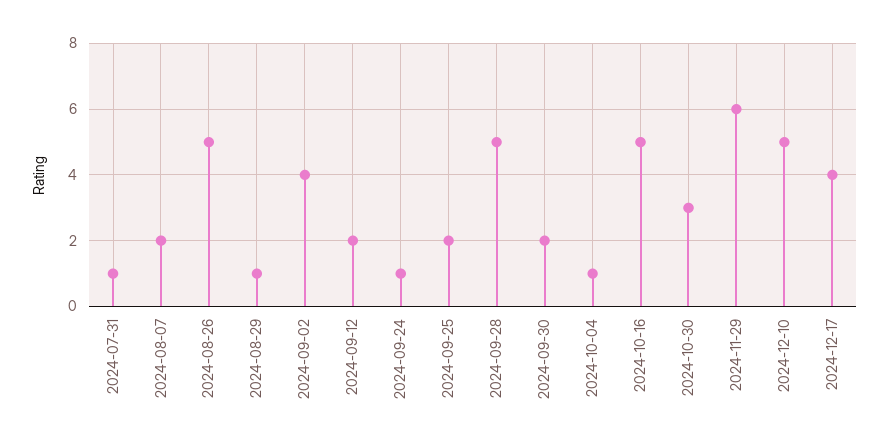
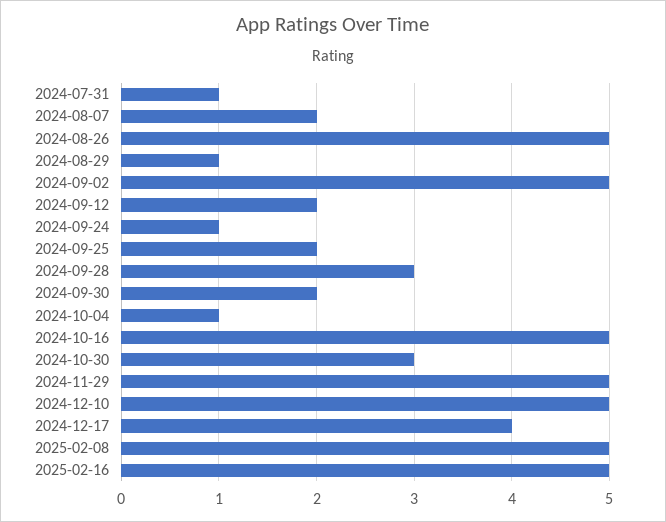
2024-09-02: 4 -> 5
2024-09-28: 5 -> 3
2024-11-29: 6 -> 5
2025-02-08: none -> 5
2025-02-16: none -> 5

